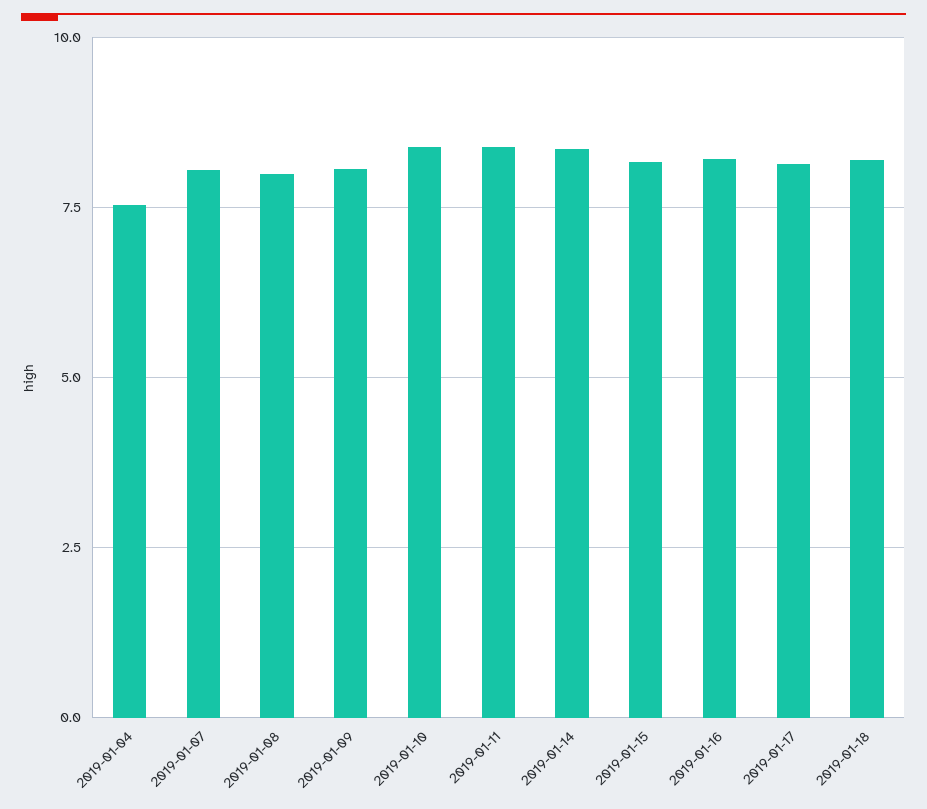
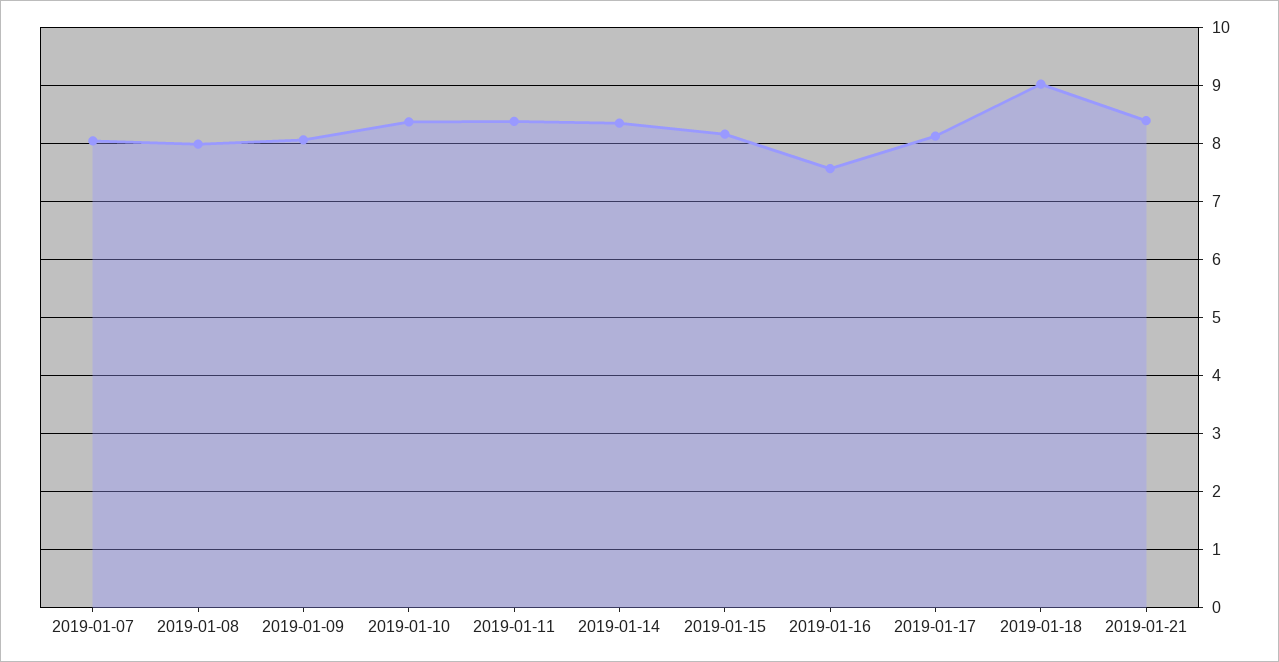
2019-01-04: 7.5 -> none
2019-01-16: 8.25 -> 7.6
2019-01-18: 8.25 -> 9
2019-01-21: none -> 8.4

